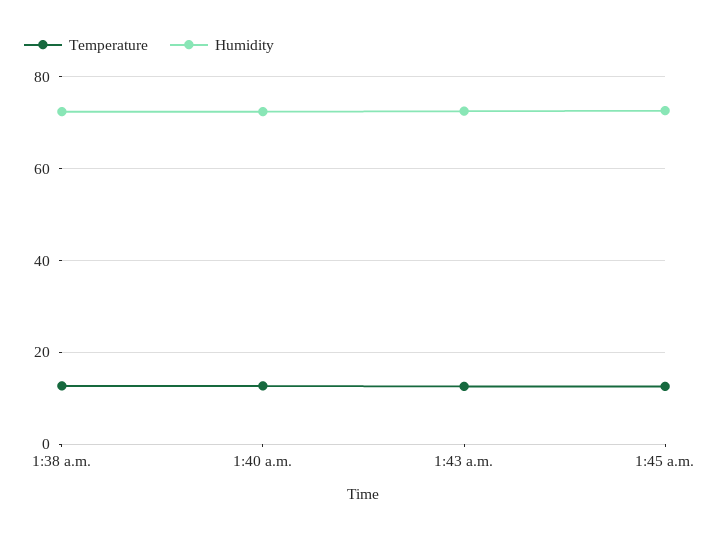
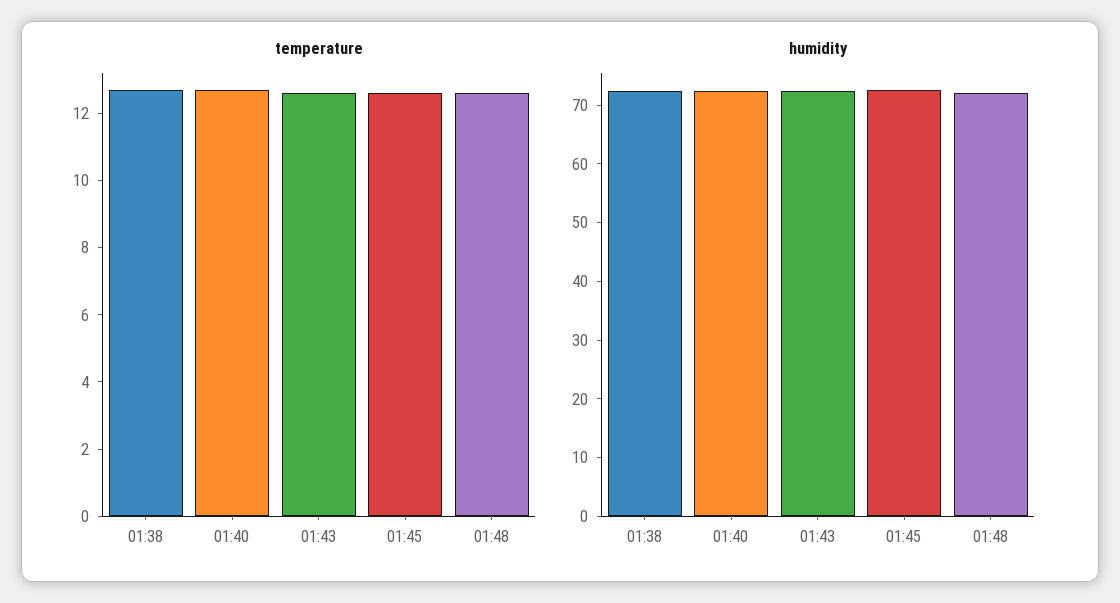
Temperature, 01:48: none -> 12.5
Humidity, 01:48: none -> 72

